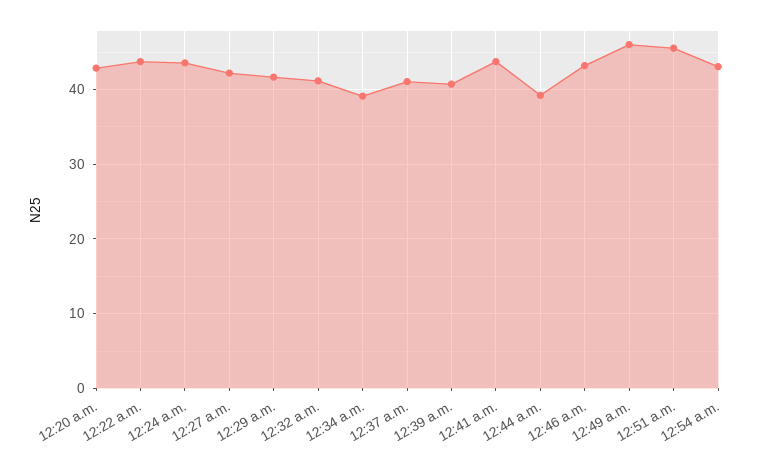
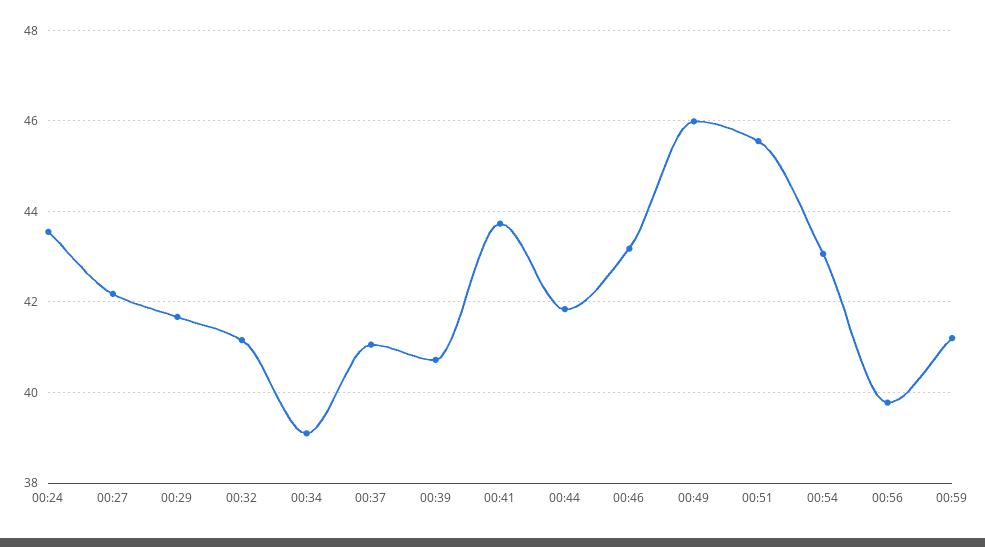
12:20 a.m.: 43 -> none
12:22 a.m.: 44 -> none
12:44 a.m.: 39 -> 41.8
00:56: none -> 39.8
00:59: none -> 41.2

